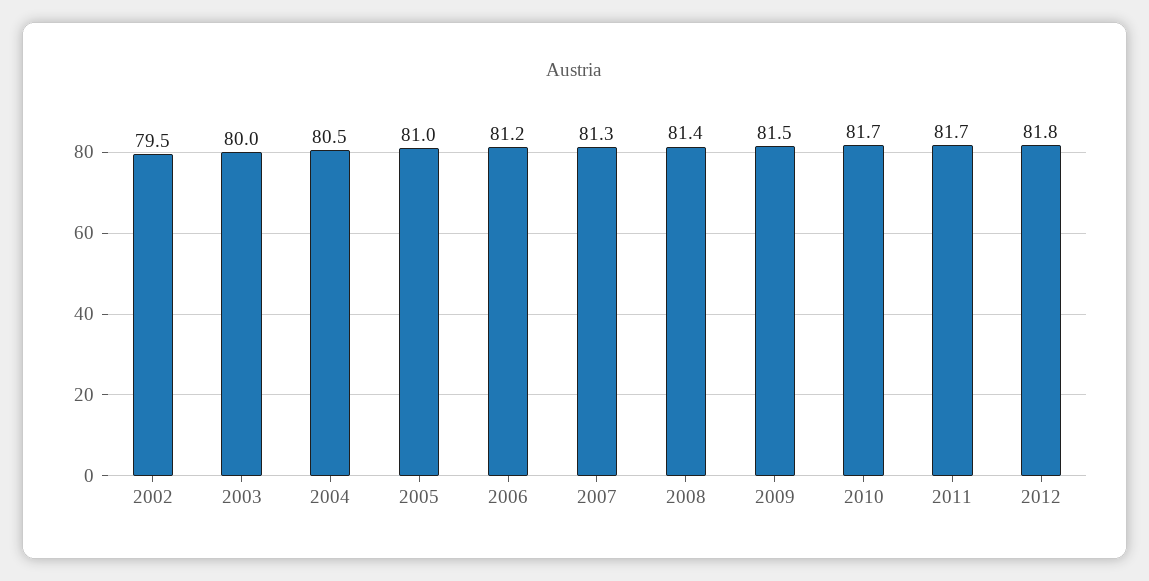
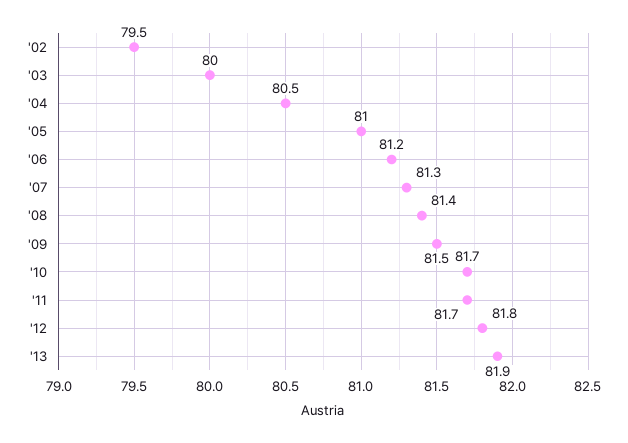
'13: none -> 81.9

